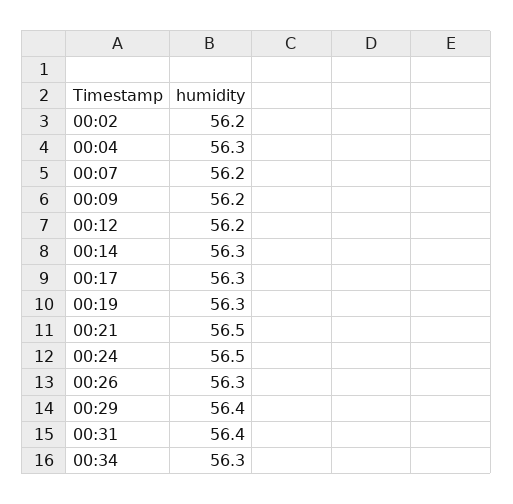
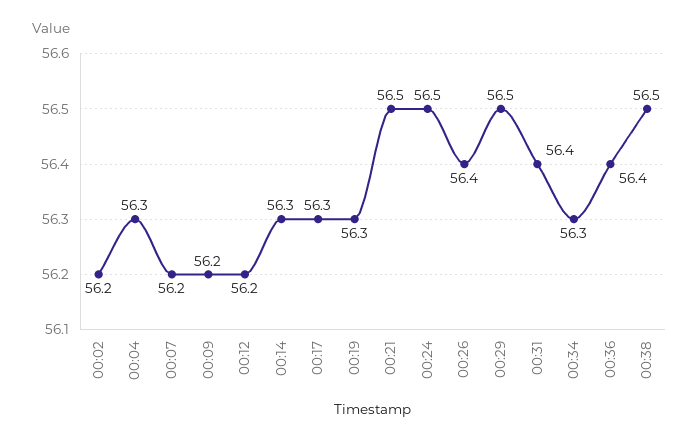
00:26: 56.3 -> 56.4
00:29: 56.4 -> 56.5
00:36: none -> 56.4
00:38: none -> 56.5

